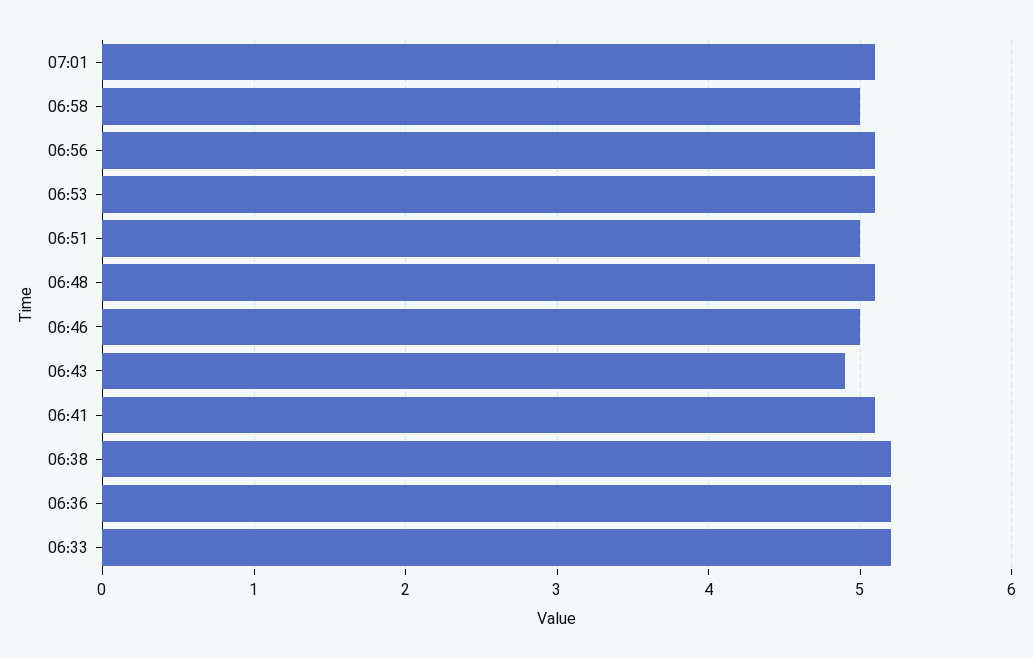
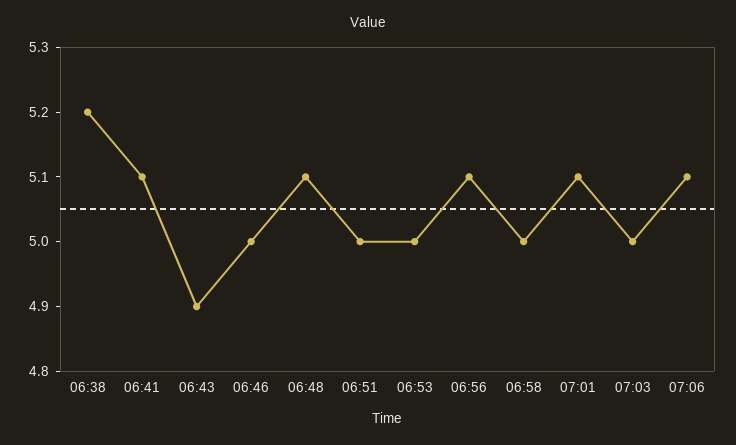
06:53: 5.1 -> 5
06:36: 5.2 -> none
06:33: 5.2 -> none
07:03: none -> 5
07:06: none -> 5.1

